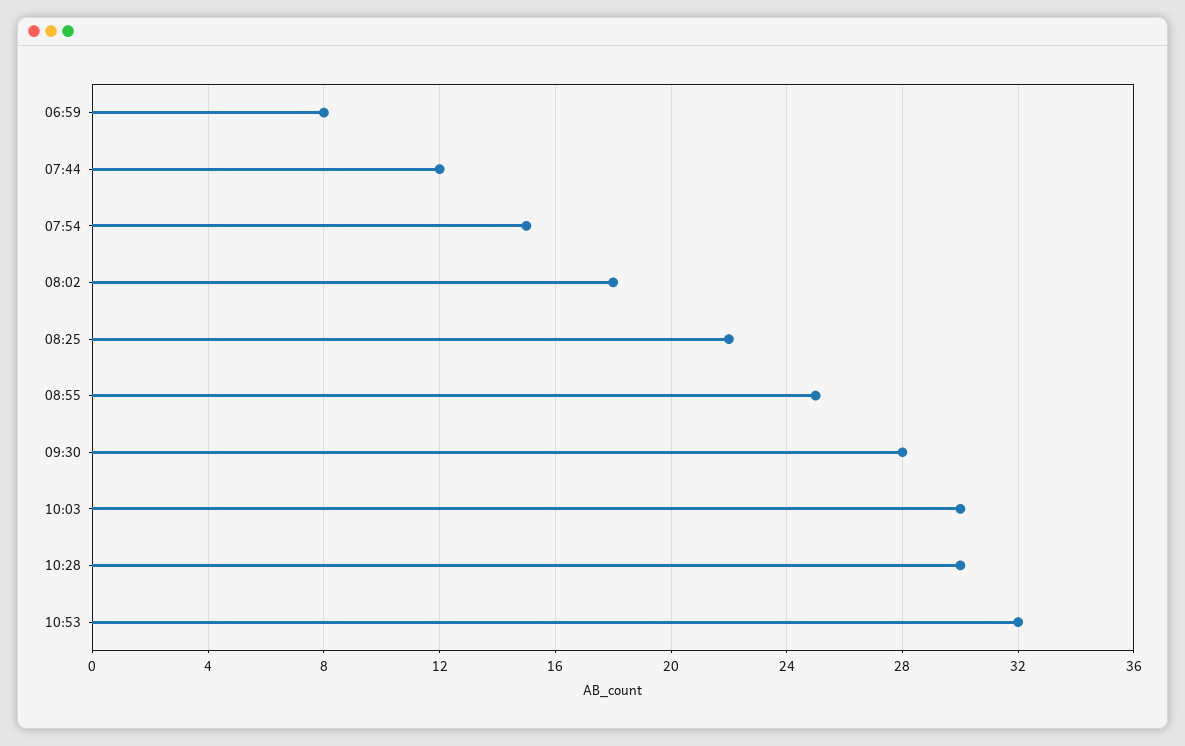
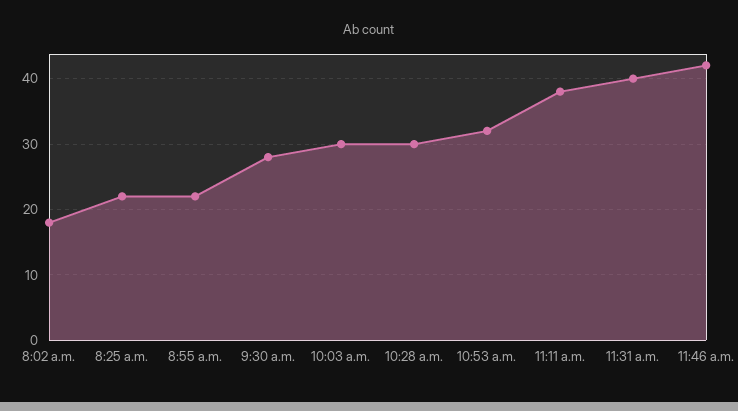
06:59: 8 -> none
07:44: 12 -> none
07:54: 15 -> none
08:55: 25 -> 22
11:11 a.m.: none -> 38
11:31 a.m.: none -> 40
11:46 a.m.: none -> 42

